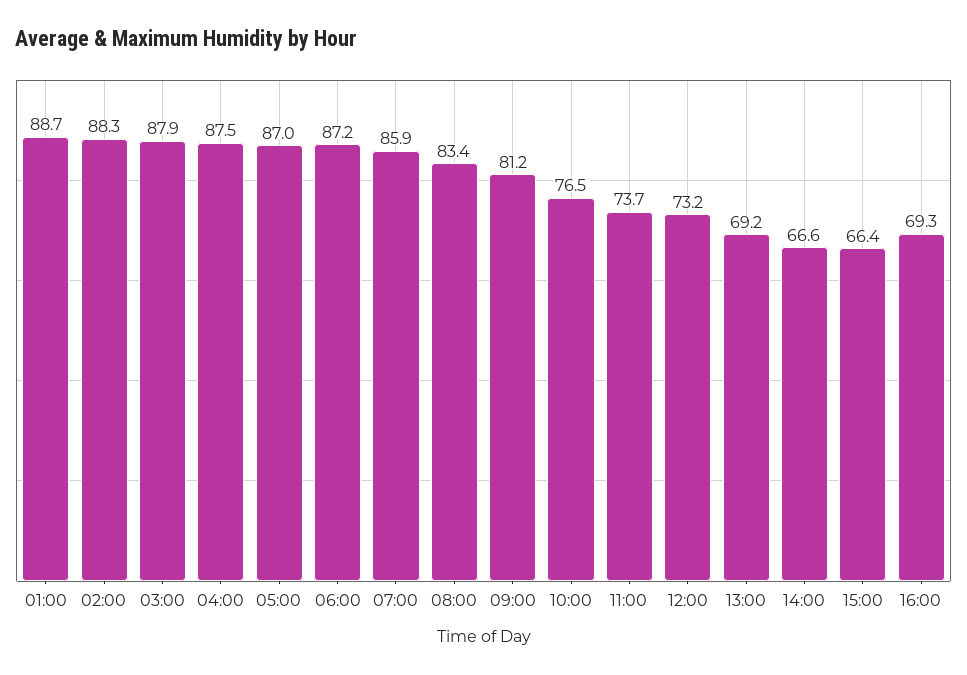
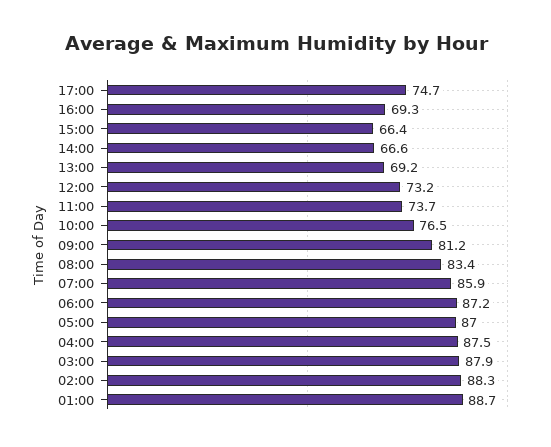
17:00: none -> 74.7

